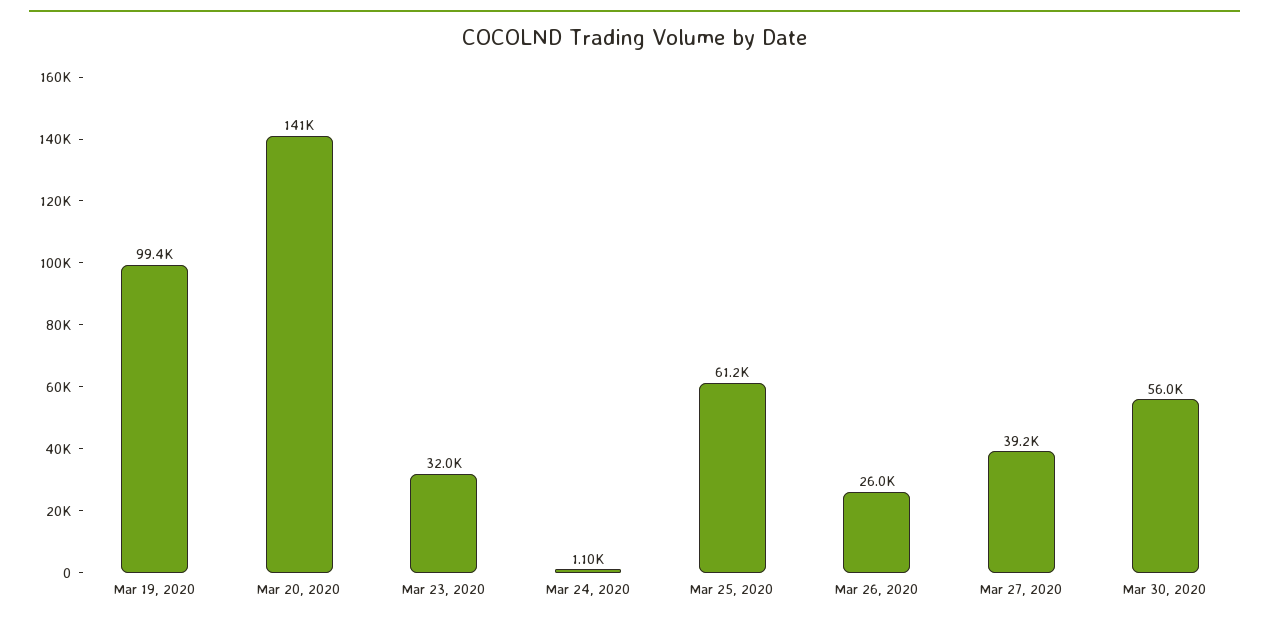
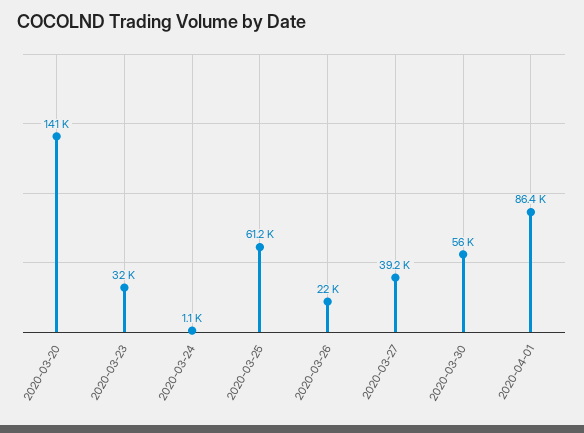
Mar 19, 2020: 99400 -> none
Mar 26, 2020: 26000 -> 22000
2020-04-01: none -> 86400

